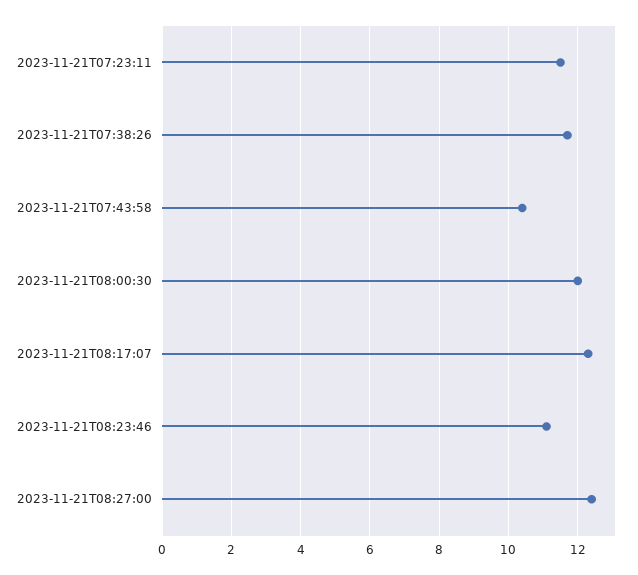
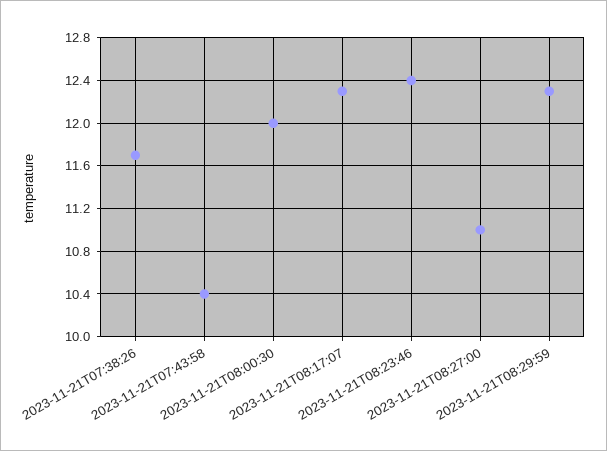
2023-11-21T07:23:11: 11.5 -> none
2023-11-21T08:23:46: 11 -> 12.4
2023-11-21T08:27:00: 12.5 -> 11
2023-11-21T08:29:59: none -> 12.3

